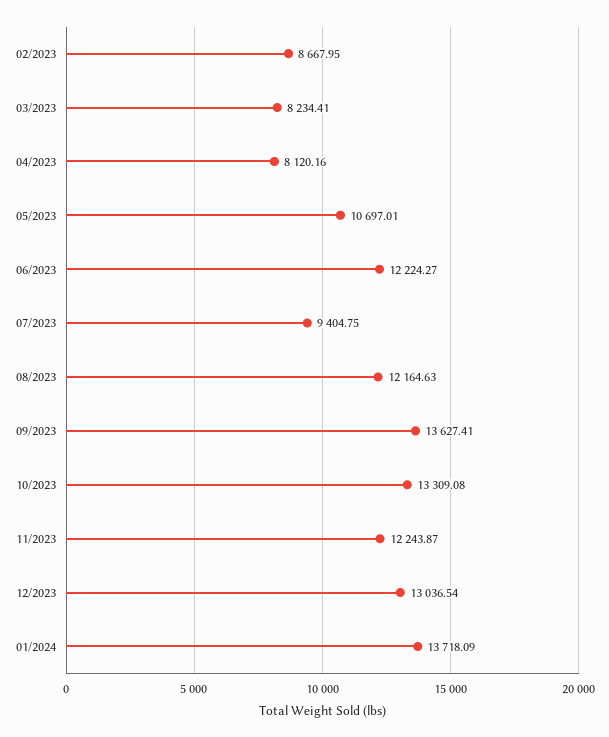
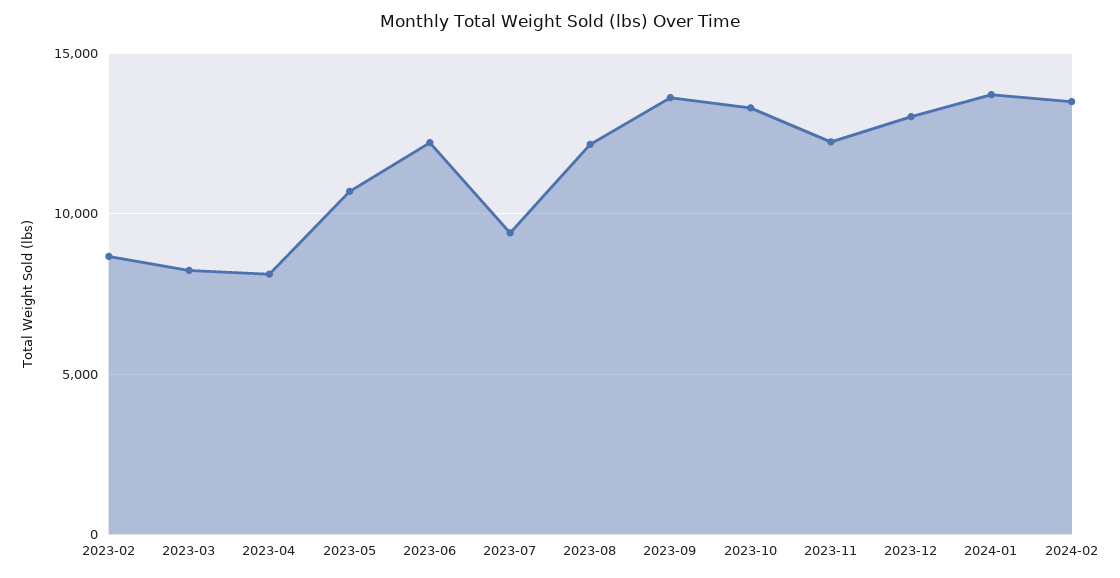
2024-02: none -> 13500

